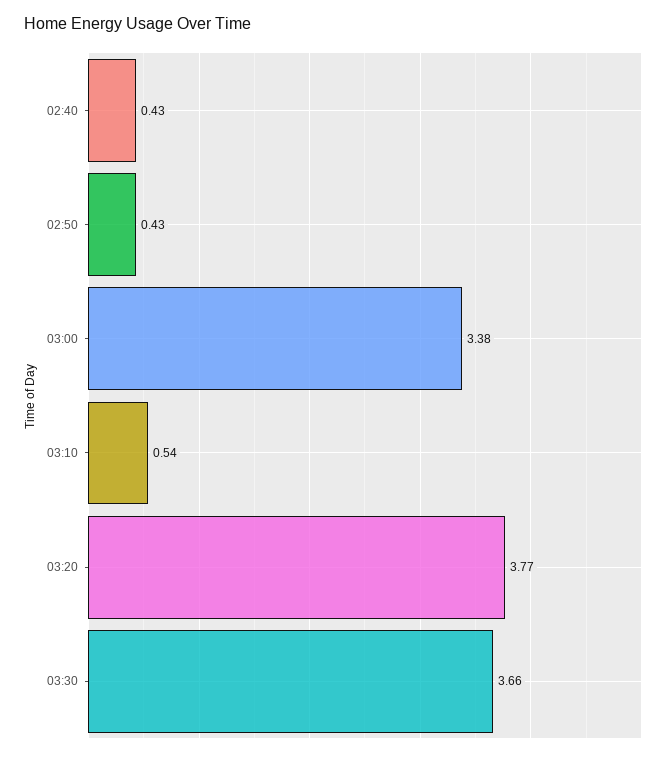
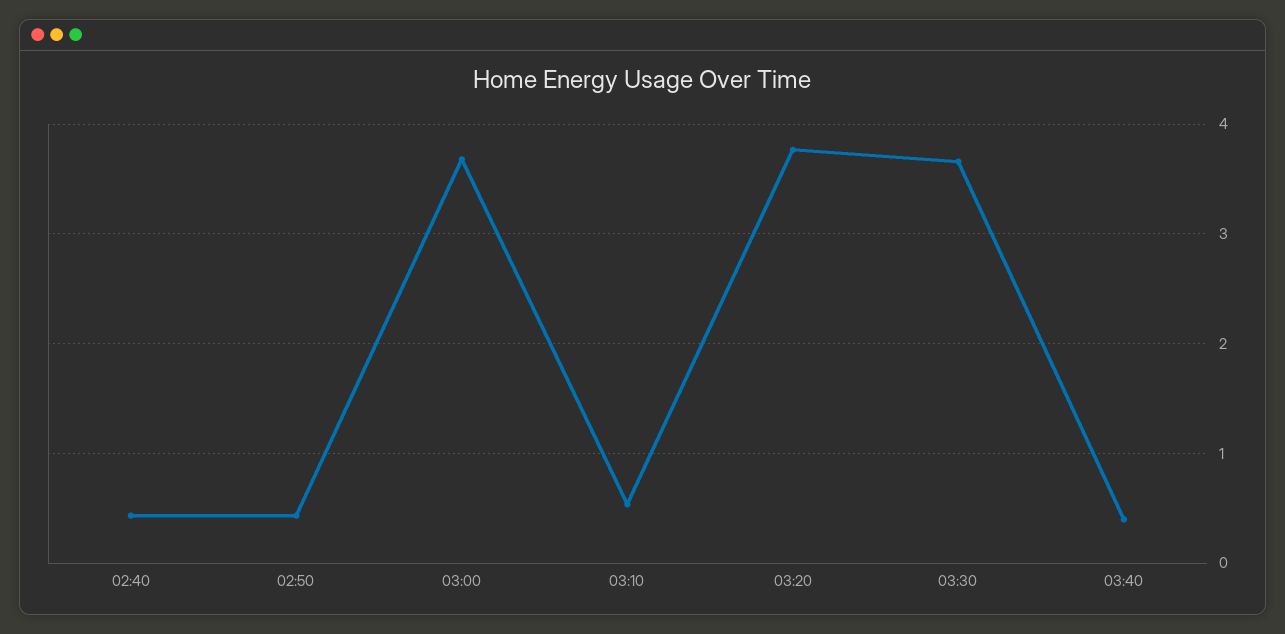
03:00: 3.38 -> 3.7
03:40: none -> 0.4

